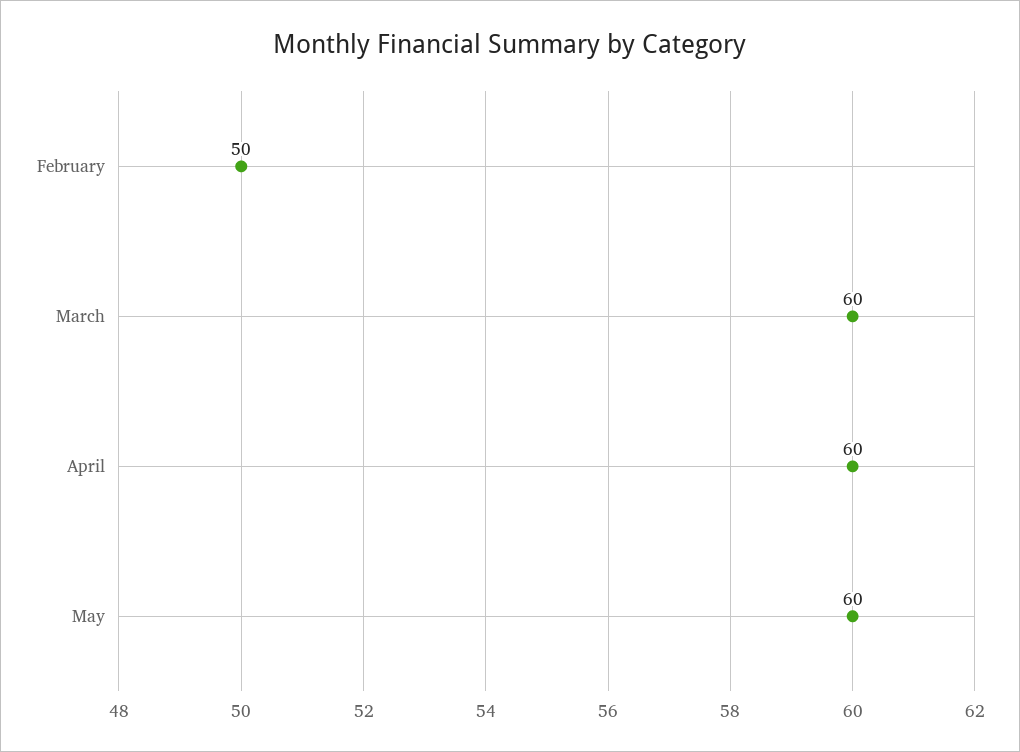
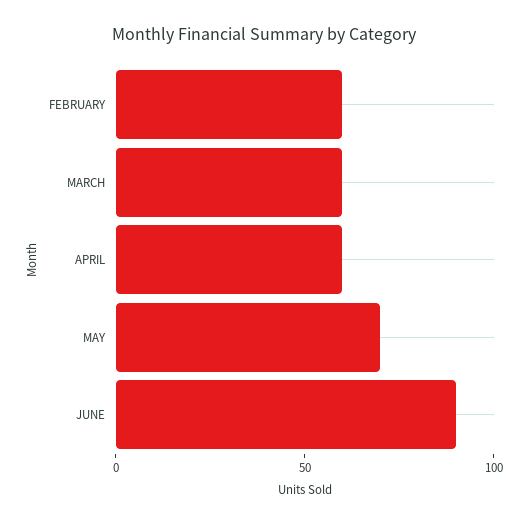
February: 50 -> 60
May: 60 -> 70
JUNE: none -> 90

